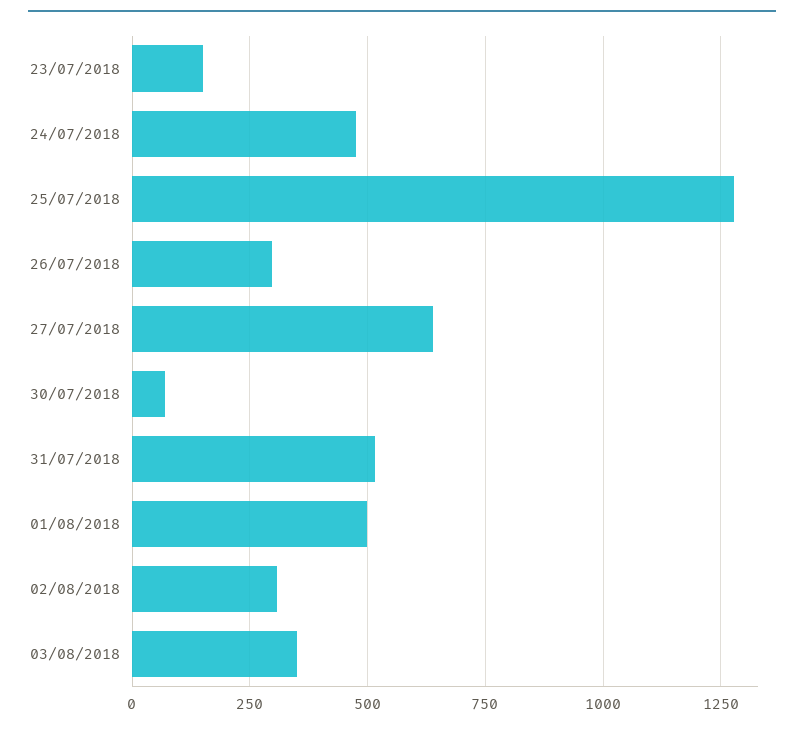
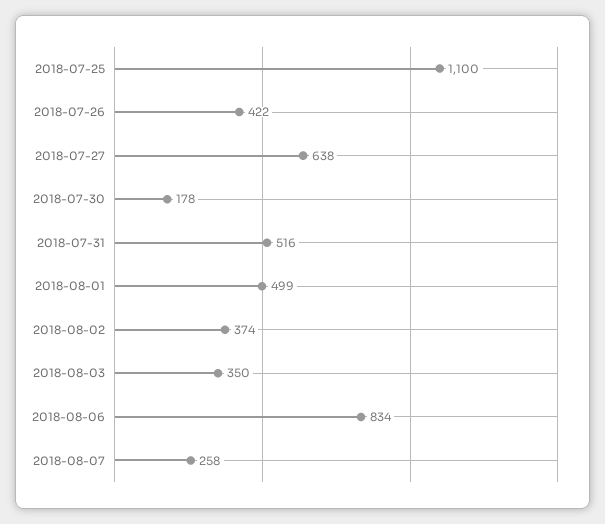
23/07/2018: 150 -> none
24/07/2018: 475 -> none
25/07/2018: 1275 -> 1100
26/07/2018: 300 -> 422
30/07/2018: 75 -> 178
02/08/2018: 300 -> 374
2018-08-06: none -> 834
2018-08-07: none -> 258

